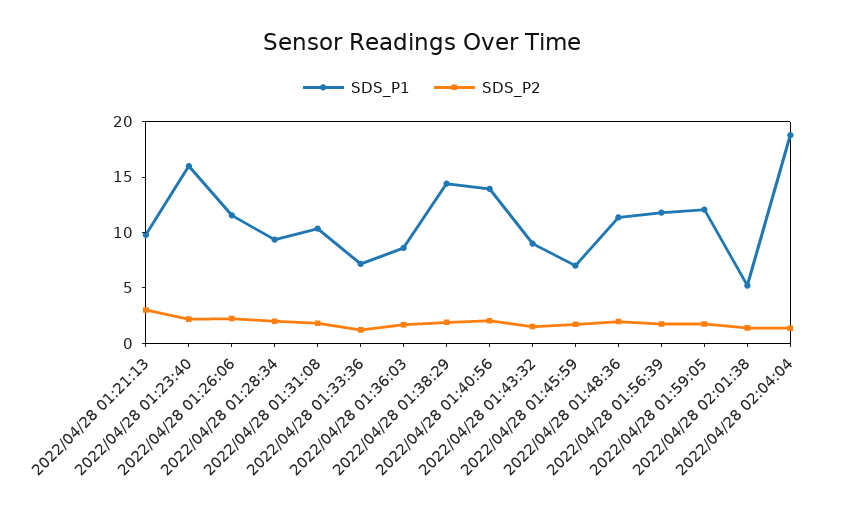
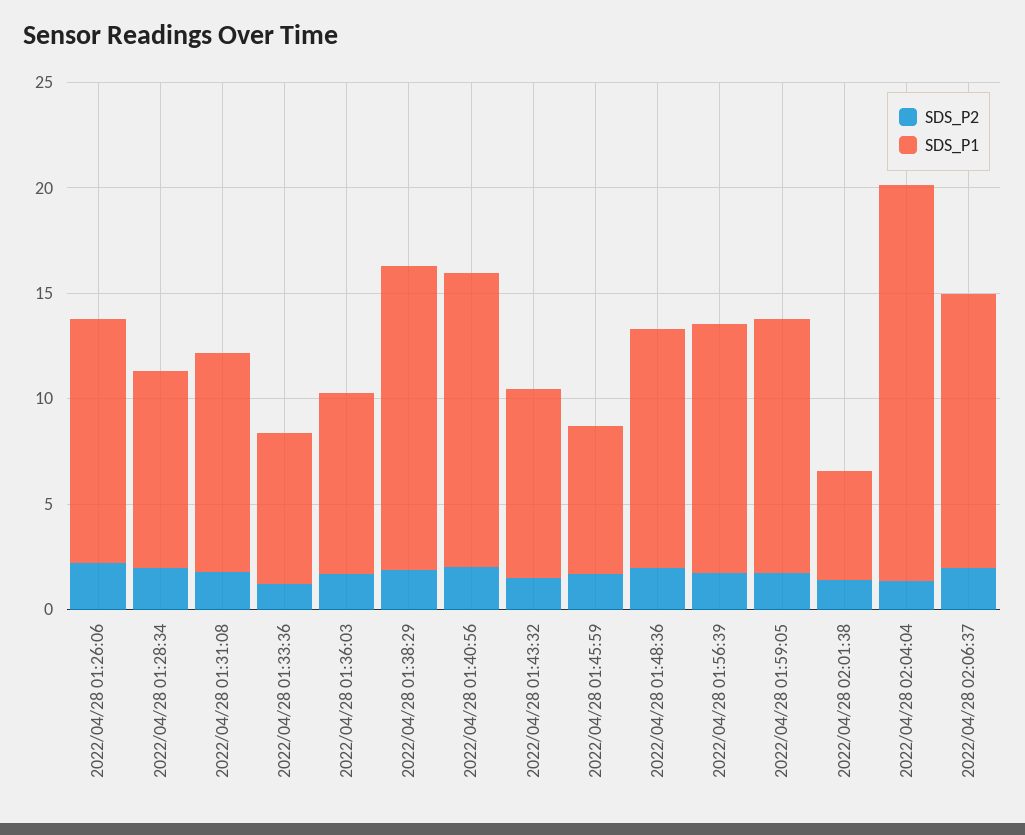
SDS_P1, 2022/04/28 01:21:13: 10 -> none
SDS_P2, 2022/04/28 01:21:13: 3 -> none
SDS_P1, 2022/04/28 01:23:40: 16 -> none
SDS_P2, 2022/04/28 01:23:40: 2 -> none
SDS_P2, 2022/04/28 02:06:37: none -> 2
SDS_P1, 2022/04/28 02:06:37: none -> 13

